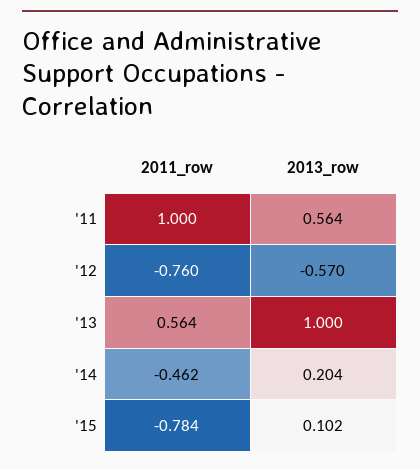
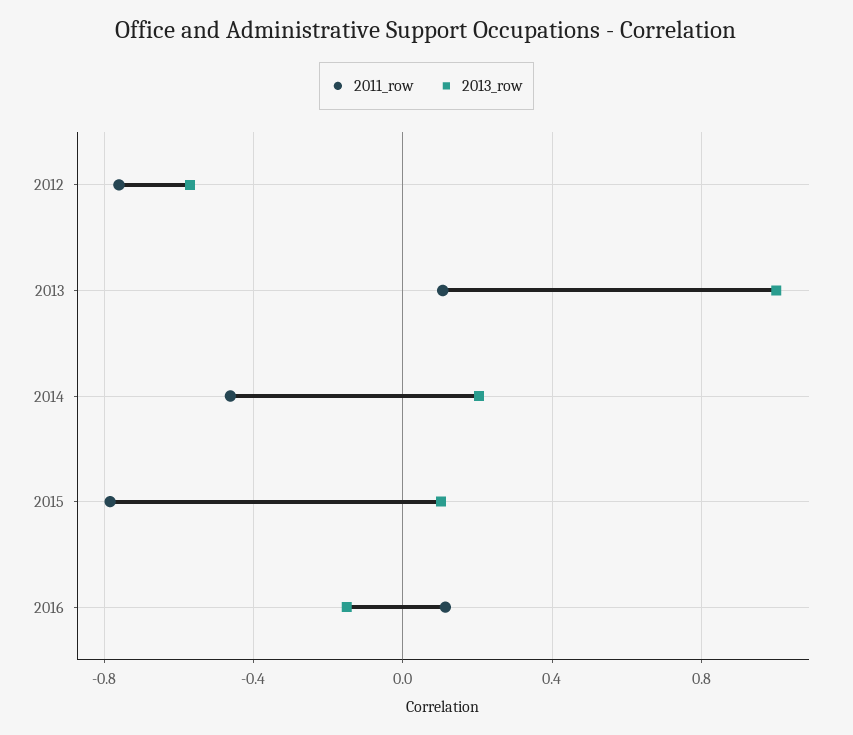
2011_row, '11: 1 -> none
2013_row, '11: 0.564 -> none
2011_row, '13: 0.564 -> 0.1
2011_row, 2016: none -> 0.1
2013_row, 2016: none -> -0.15

